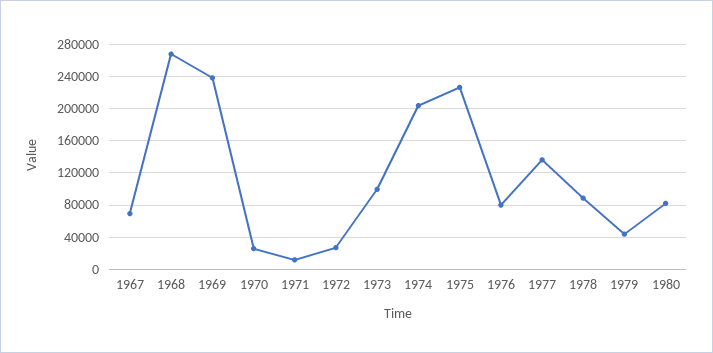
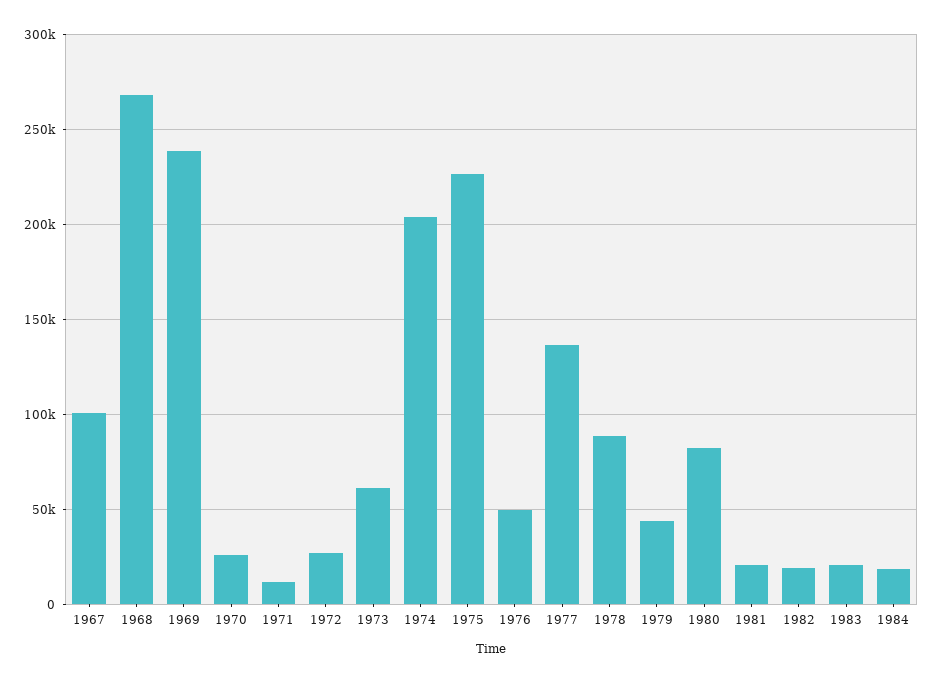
1967: 70000 -> 100000
1973: 100000 -> 60000
1976: 80000 -> 50000
1981: none -> 20000
1982: none -> 20000
1983: none -> 20000
1984: none -> 20000

